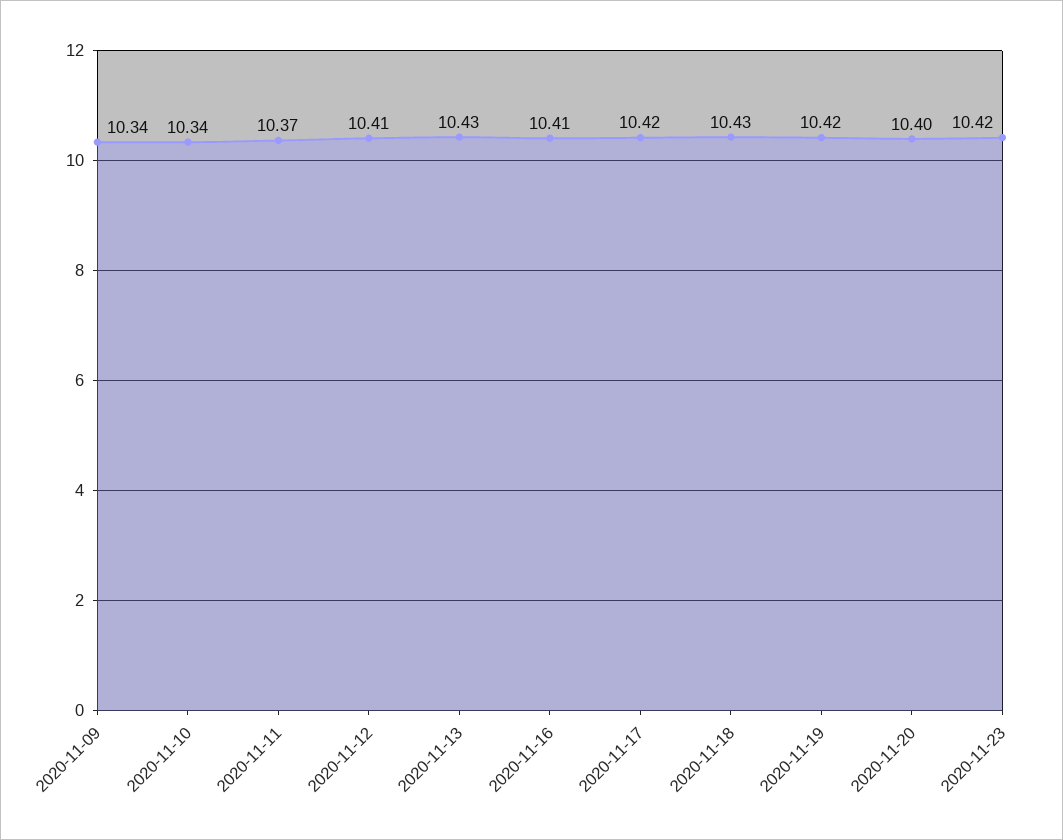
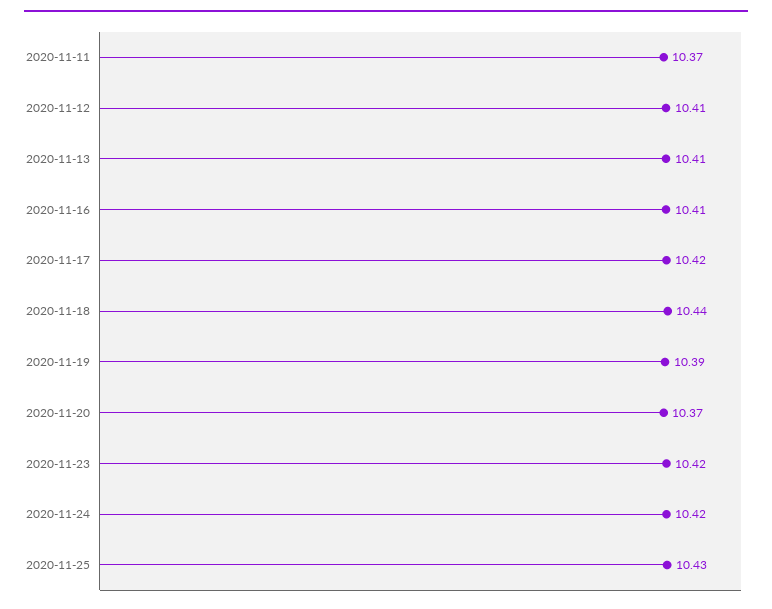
2020-11-09: 10.34 -> none
2020-11-10: 10.34 -> none
2020-11-13: 10.43 -> 10.41
2020-11-18: 10.43 -> 10.44
2020-11-19: 10.42 -> 10.39
2020-11-20: 10.4 -> 10.37
2020-11-24: none -> 10.42
2020-11-25: none -> 10.43

